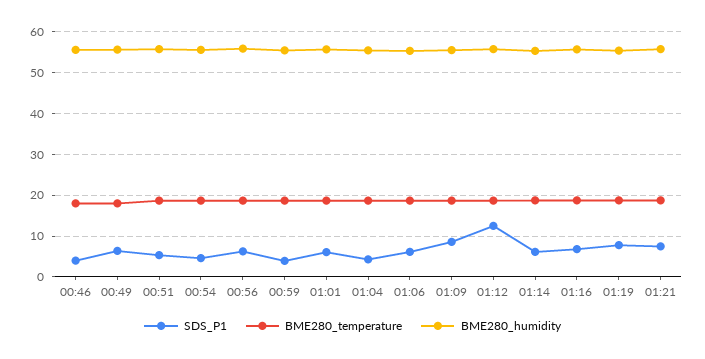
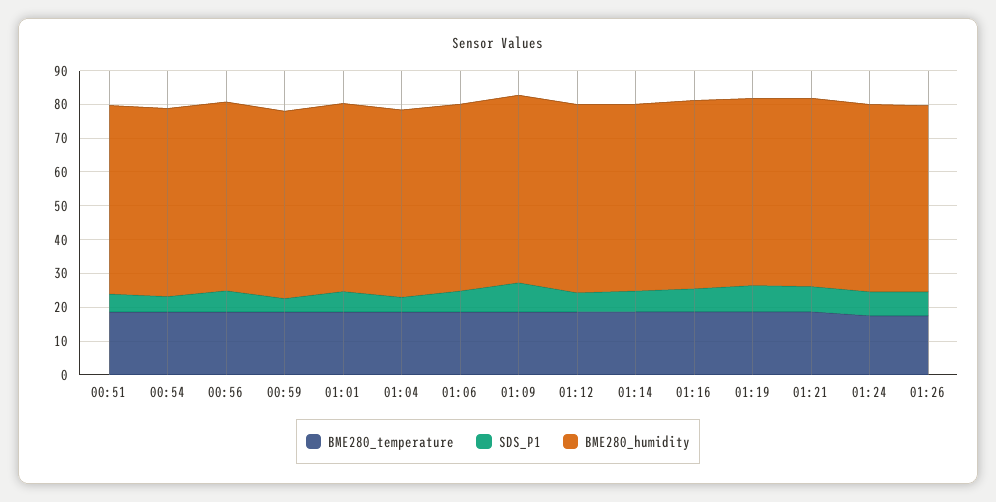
SDS_P1, 00:46: 4 -> none
BME280_temperature, 00:46: 18 -> none
BME280_humidity, 00:46: 56 -> none
SDS_P1, 00:49: 6 -> none
BME280_temperature, 00:49: 18 -> none
BME280_humidity, 00:49: 56 -> none
SDS_P1, 01:12: 12 -> 5
BME280_temperature, 01:24: none -> 17.5
SDS_P1, 01:24: none -> 7.5
BME280_humidity, 01:24: none -> 55
BME280_temperature, 01:26: none -> 17.5
SDS_P1, 01:26: none -> 7.5
BME280_humidity, 01:26: none -> 55

